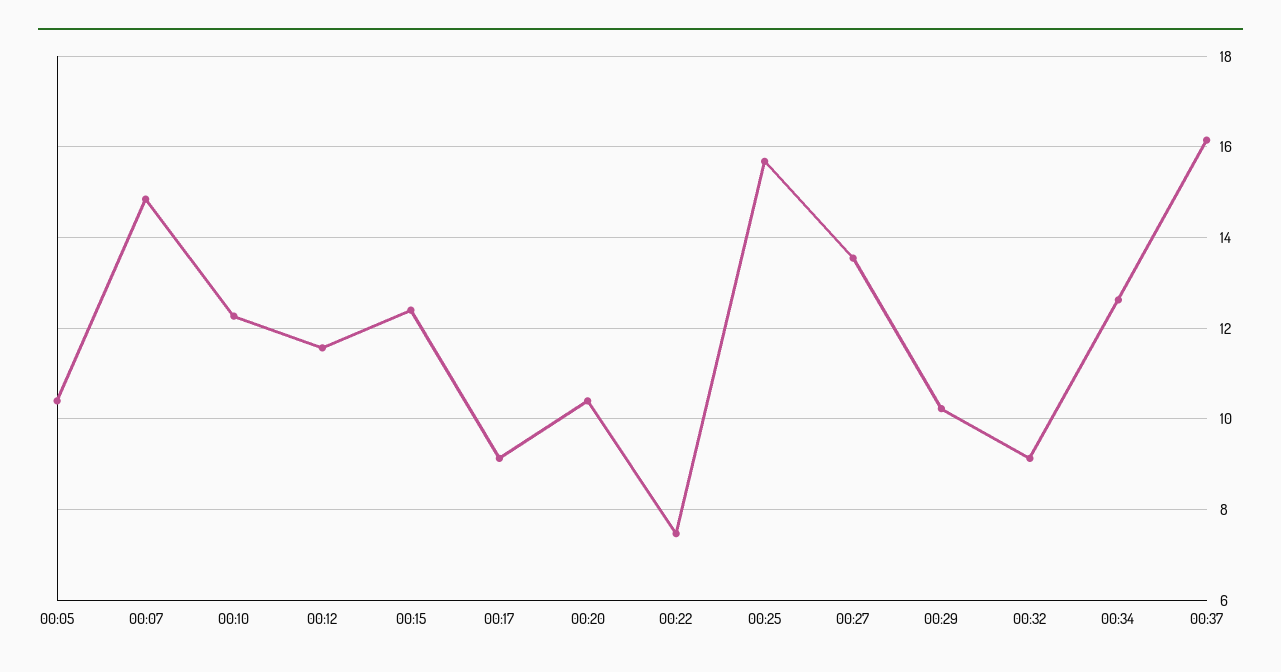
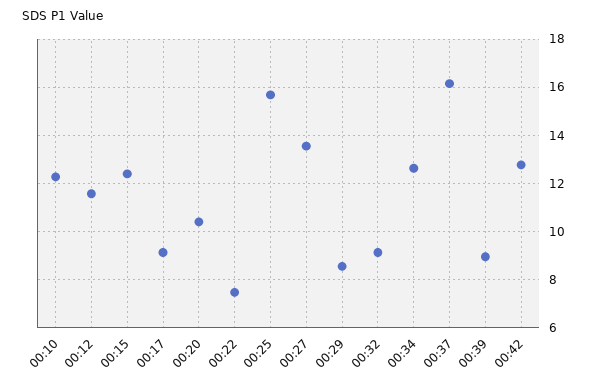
00:05: 10.4 -> none
00:07: 14.8 -> none
00:29: 10.2 -> 8.5
00:39: none -> 9
00:42: none -> 12.75

